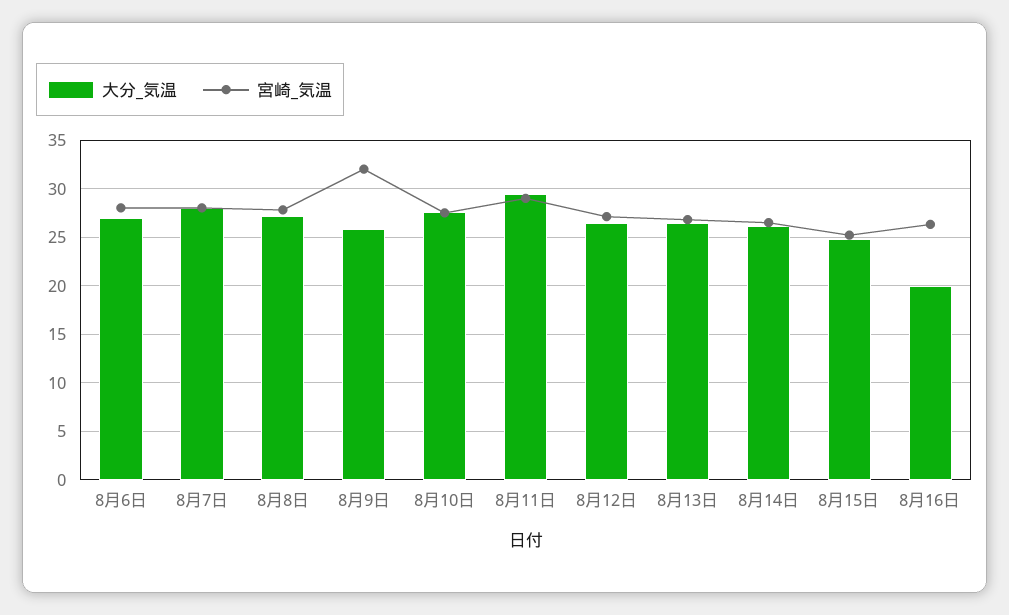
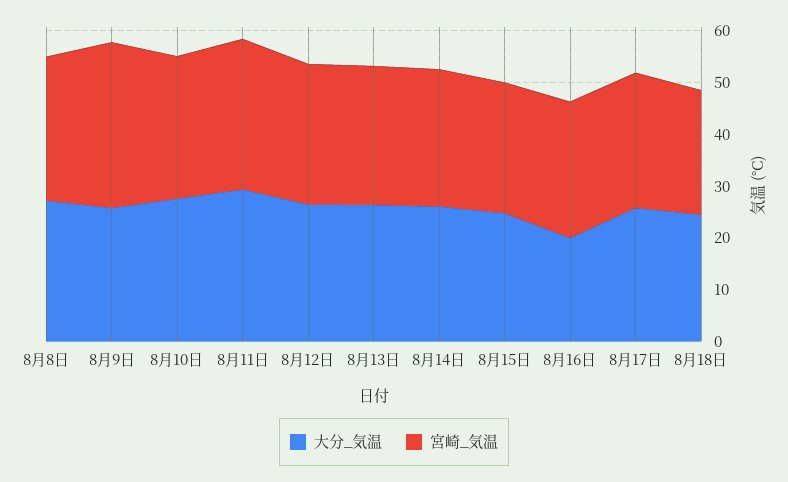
大分_気温, 8月6日: 27 -> none
宮崎_気温, 8月6日: 28 -> none
大分_気温, 8月7日: 28 -> none
宮崎_気温, 8月7日: 28 -> none
大分_気温, 8月17日: none -> 26
宮崎_気温, 8月17日: none -> 26
大分_気温, 8月18日: none -> 24
宮崎_気温, 8月18日: none -> 24

